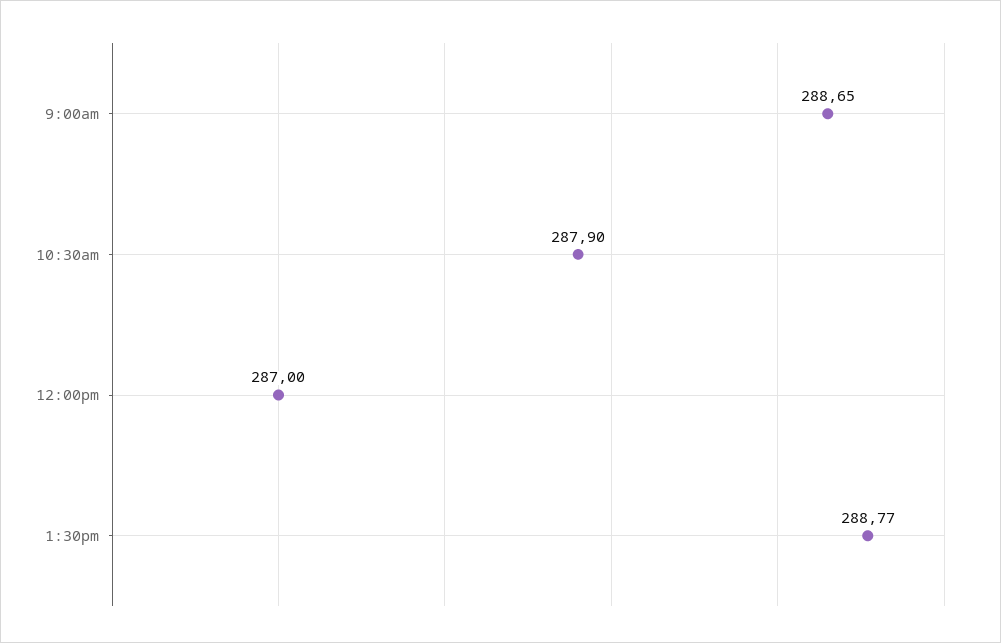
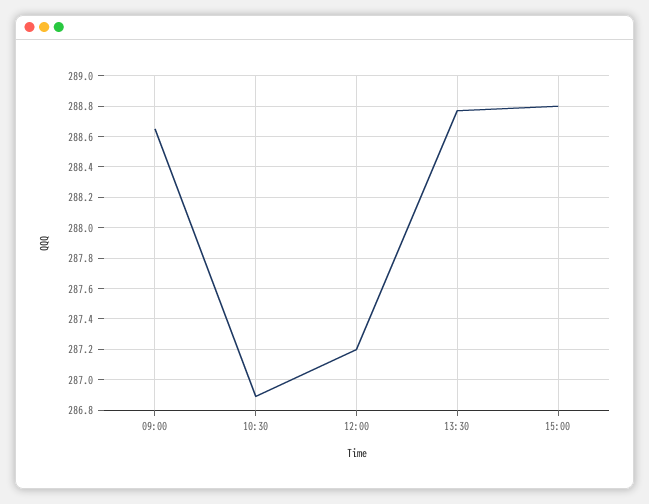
10:30am: 287.9 -> 286.9
12:00pm: 287 -> 287.2
15:00: none -> 288.8

